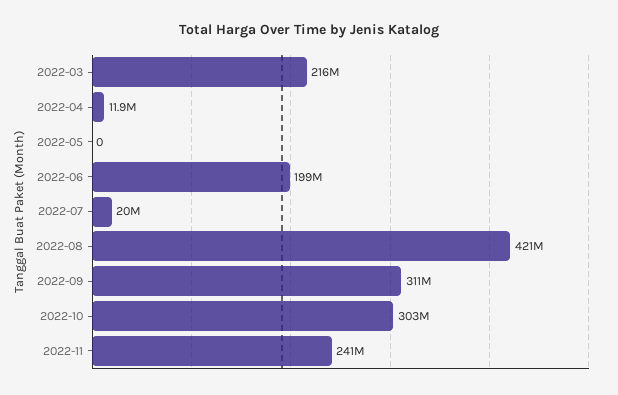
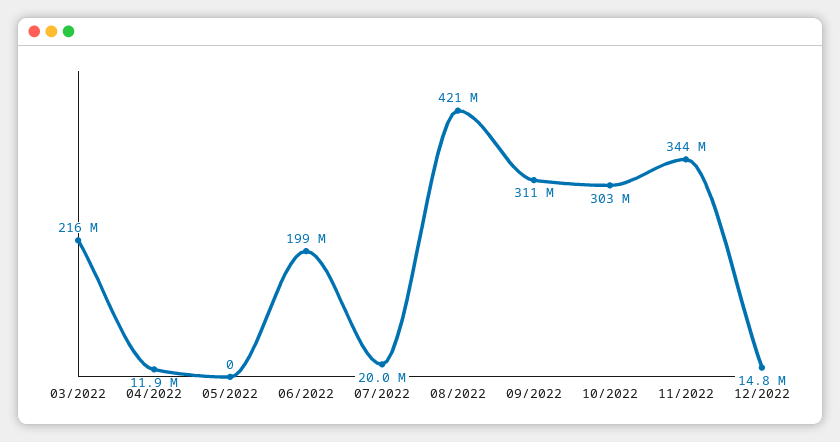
2022-11: 241000000 -> 344000000
12/2022: none -> 14800000

